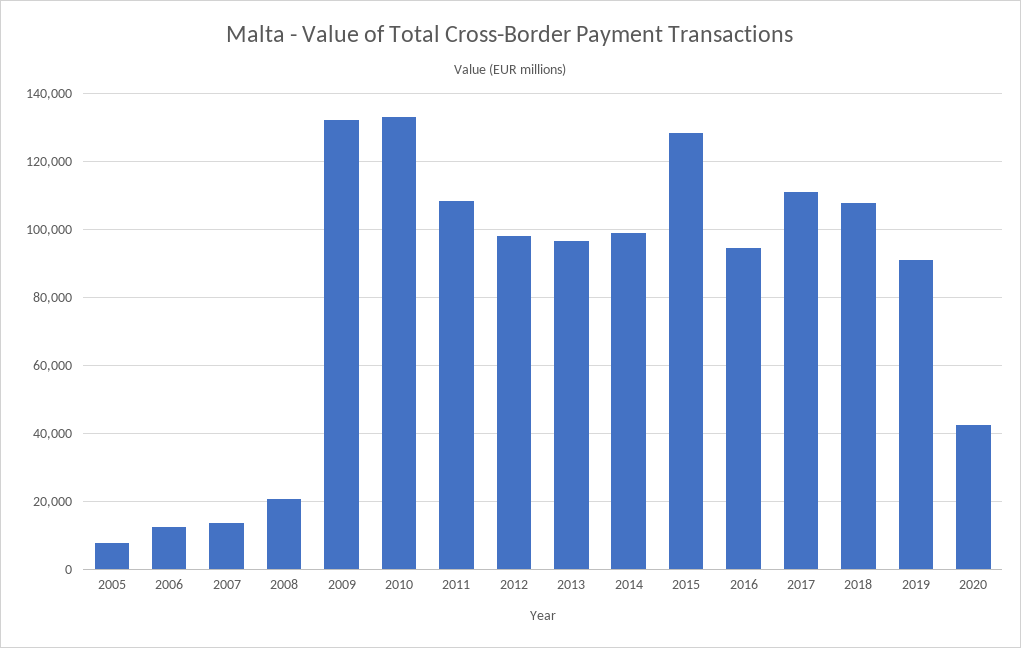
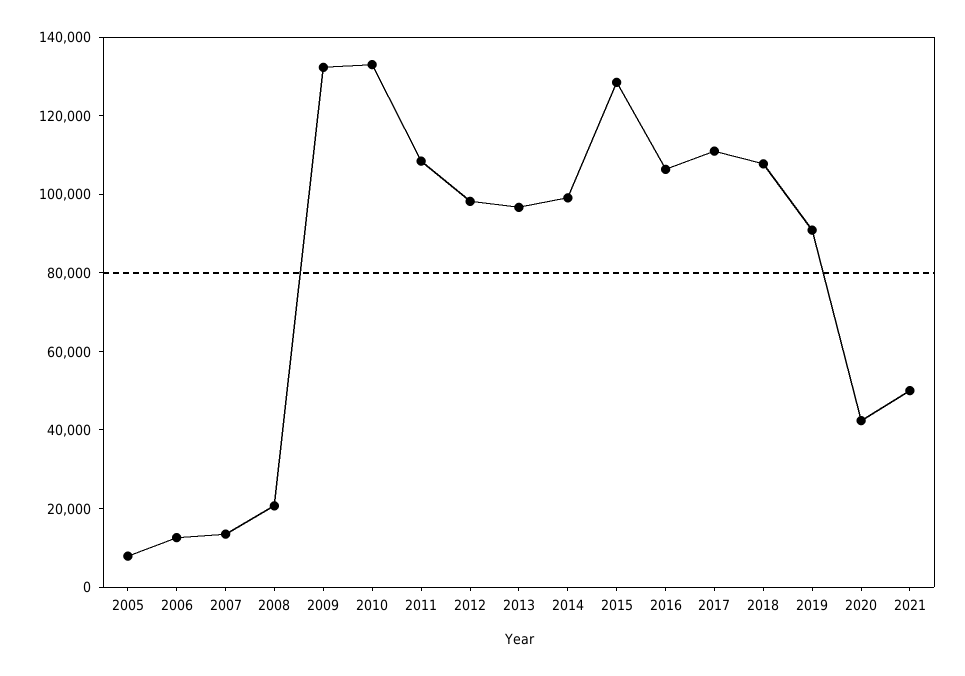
2016: 94000 -> 105000
2021: none -> 50000

